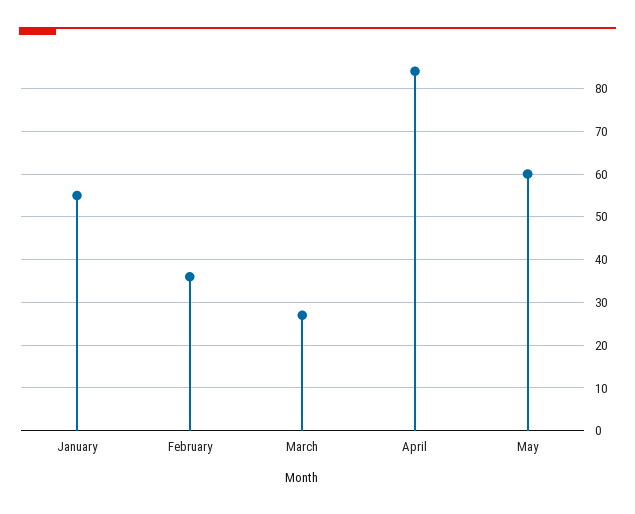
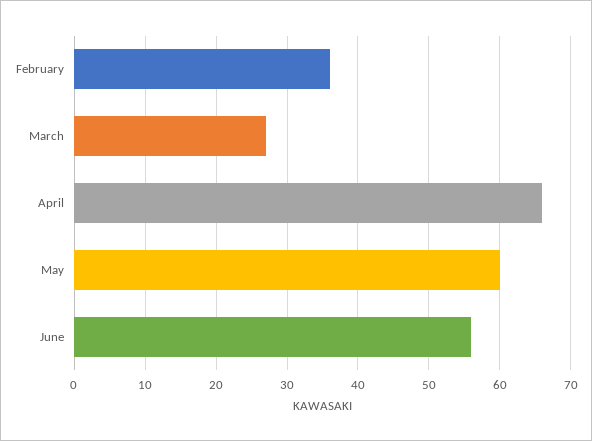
January: 55 -> none
April: 85 -> 66
June: none -> 56

